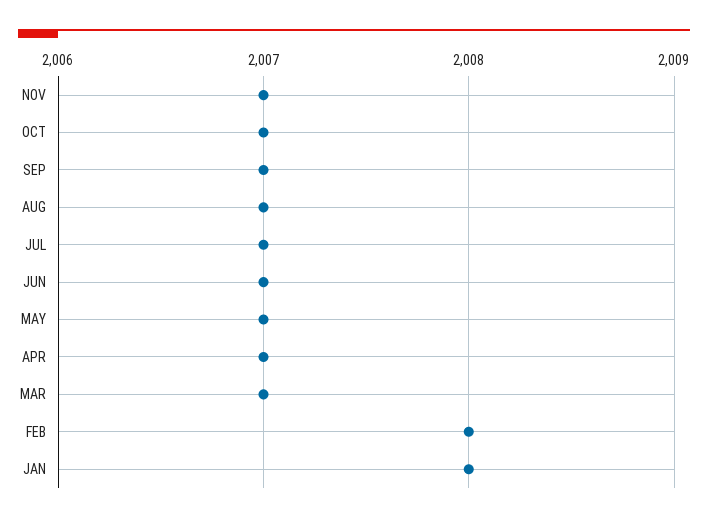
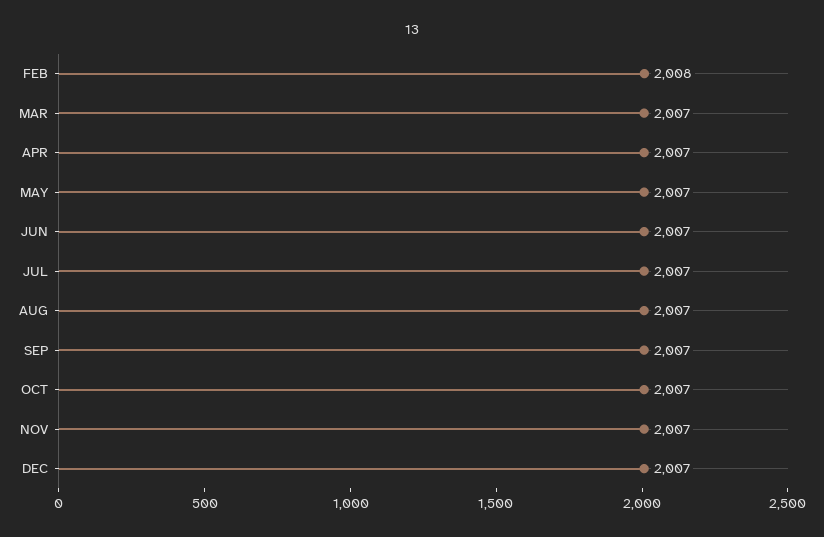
JAN: 2008 -> none
DEC: none -> 2007

